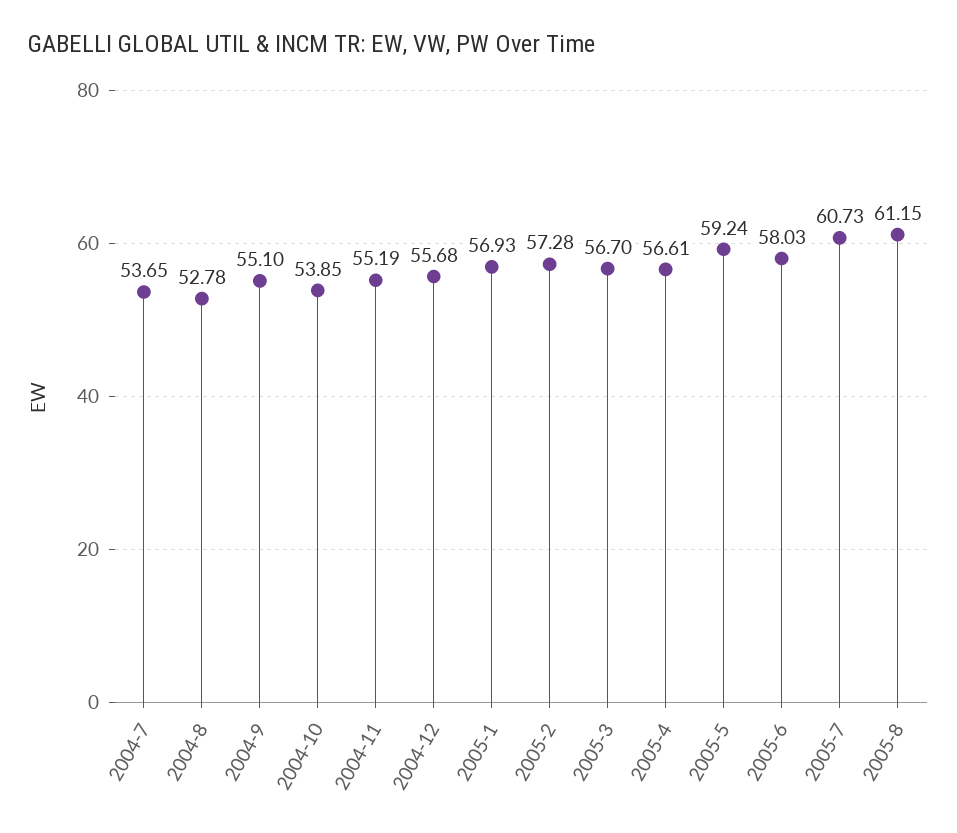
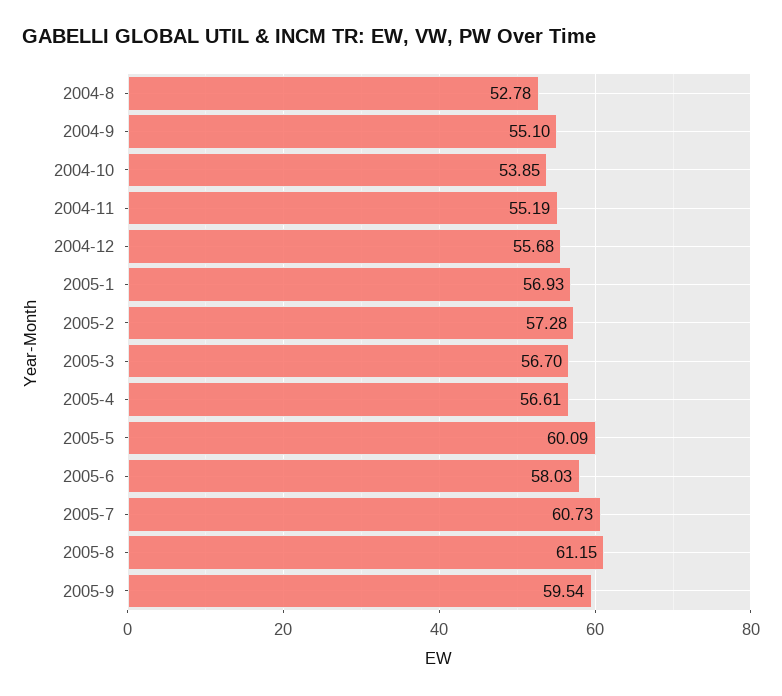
2004-7: 53.65 -> none
2005-5: 59.24 -> 60.09
2005-9: none -> 59.54

